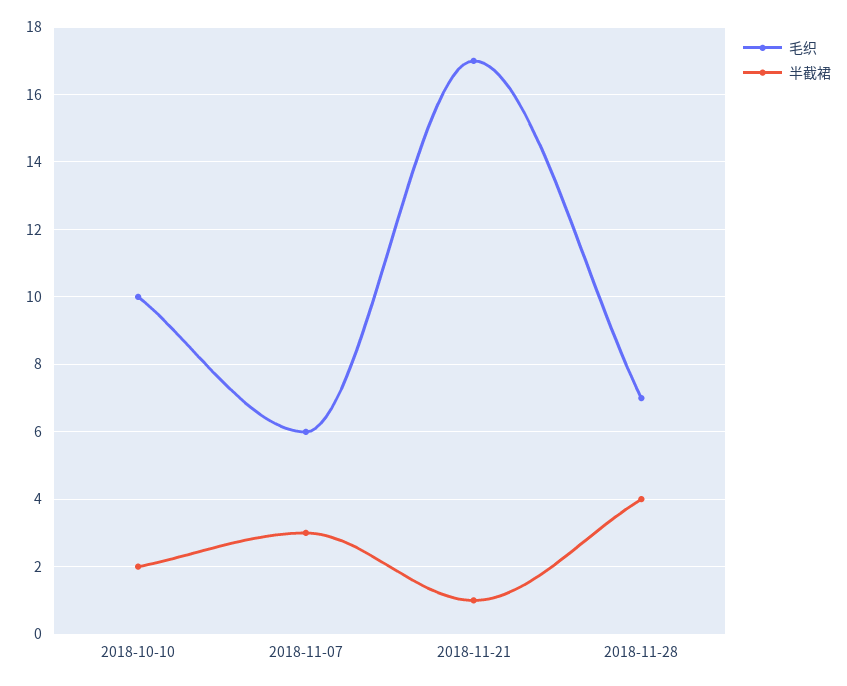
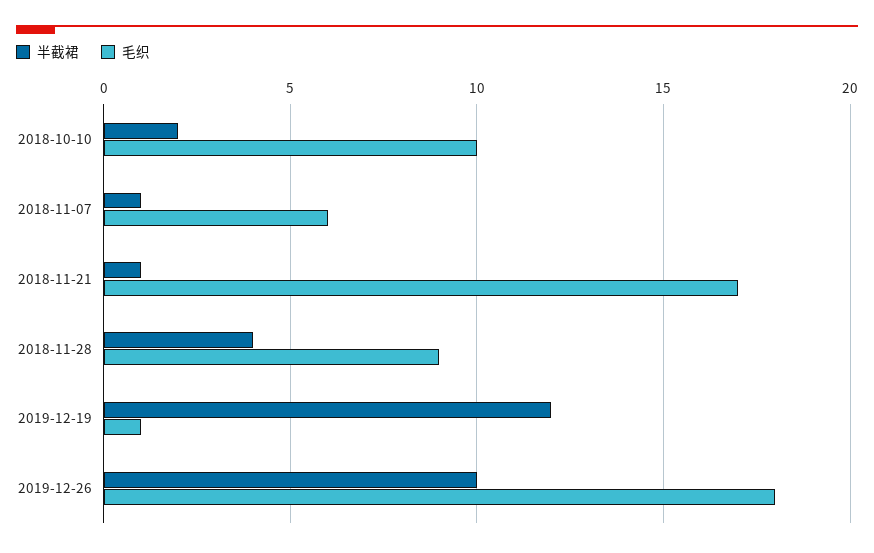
半截裙, 2018-11-07: 3 -> 1
毛织, 2018-11-28: 7 -> 9
半截裙, 2019-12-19: none -> 12
毛织, 2019-12-19: none -> 1
半截裙, 2019-12-26: none -> 10
毛织, 2019-12-26: none -> 18

